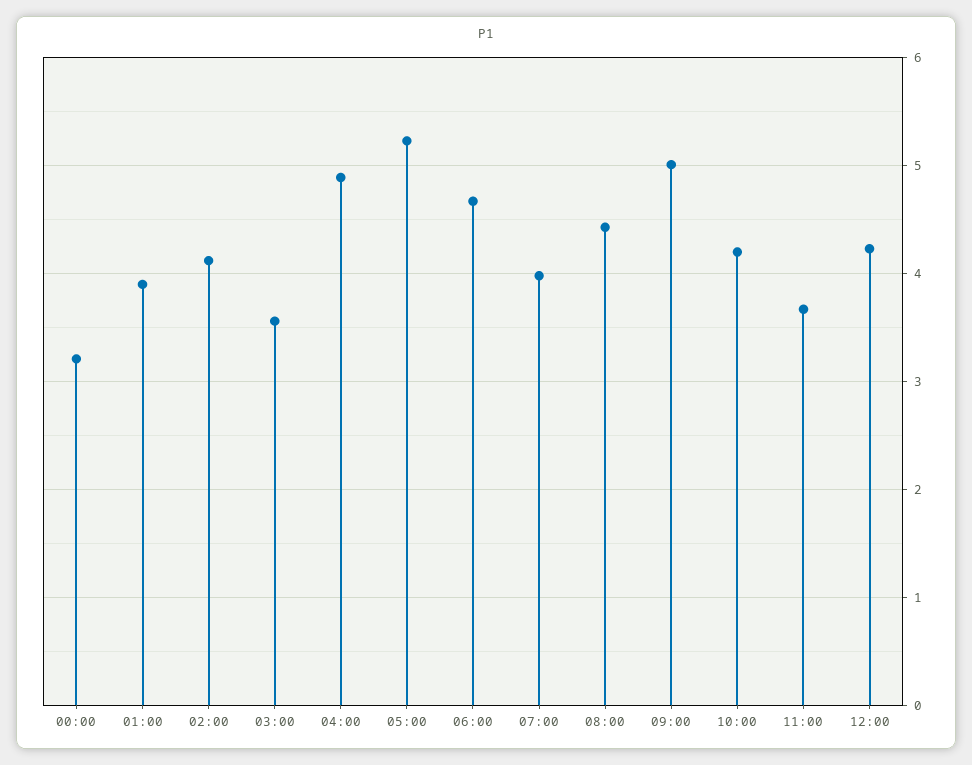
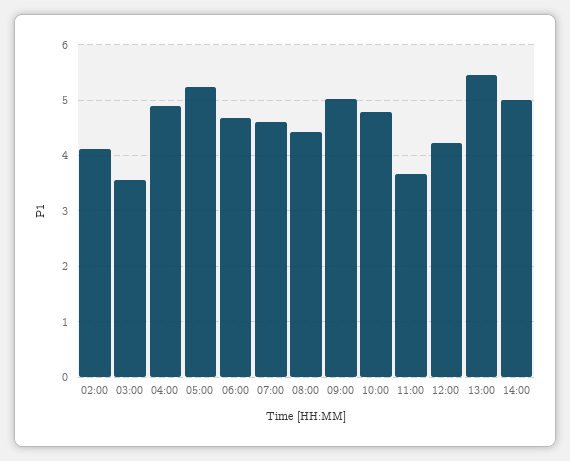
00:00: 3.2 -> none
01:00: 3.9 -> none
07:00: 4 -> 4.6
10:00: 4.2 -> 4.8
13:00: none -> 5.4
14:00: none -> 5

